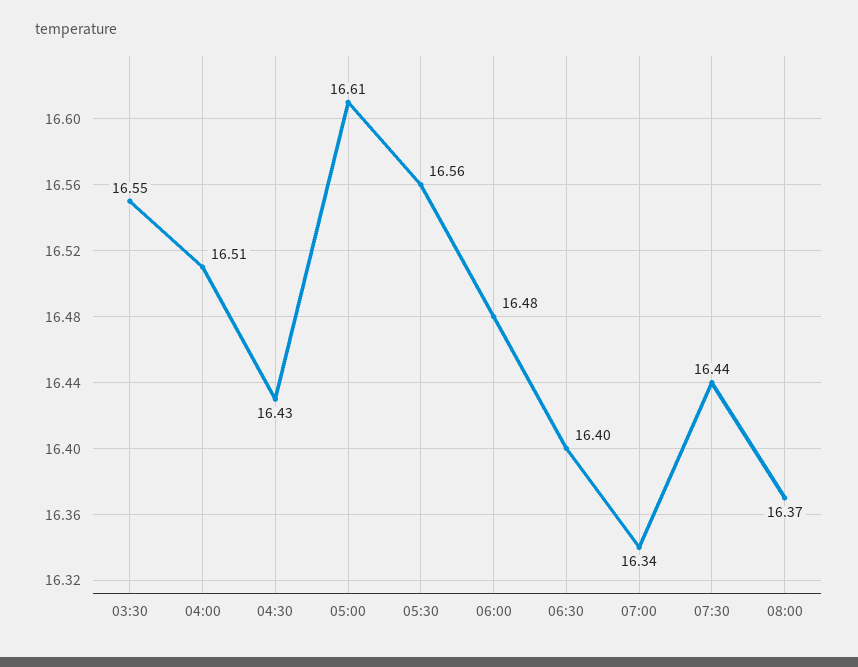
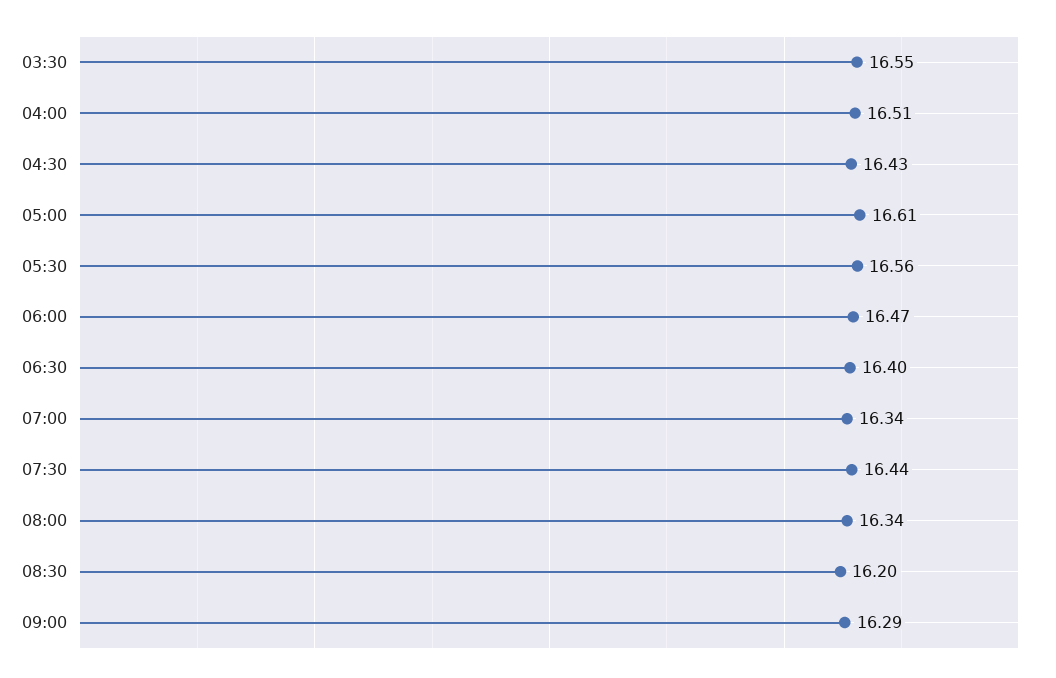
06:00: 16.48 -> 16.47
08:00: 16.37 -> 16.34
08:30: none -> 16.2
09:00: none -> 16.29

